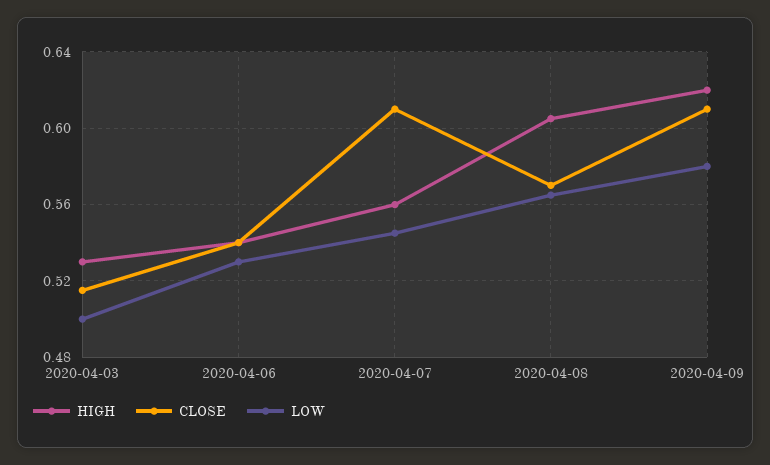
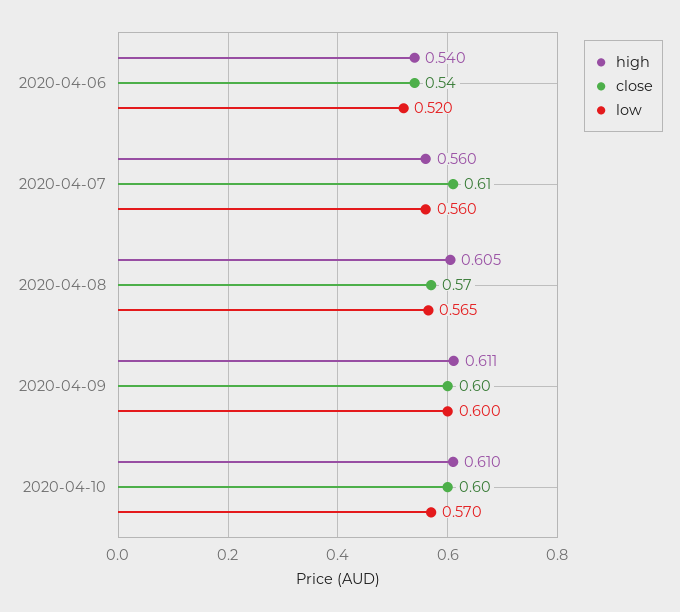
HIGH, 2020-04-03: 0.53 -> none
CLOSE, 2020-04-03: 0.515 -> none
LOW, 2020-04-03: 0.5 -> none
LOW, 2020-04-06: 0.53 -> 0.52
LOW, 2020-04-07: 0.545 -> 0.56
HIGH, 2020-04-09: 0.62 -> 0.611
CLOSE, 2020-04-09: 0.61 -> 0.6
LOW, 2020-04-09: 0.58 -> 0.6
HIGH, 2020-04-10: none -> 0.61
CLOSE, 2020-04-10: none -> 0.6
LOW, 2020-04-10: none -> 0.57

